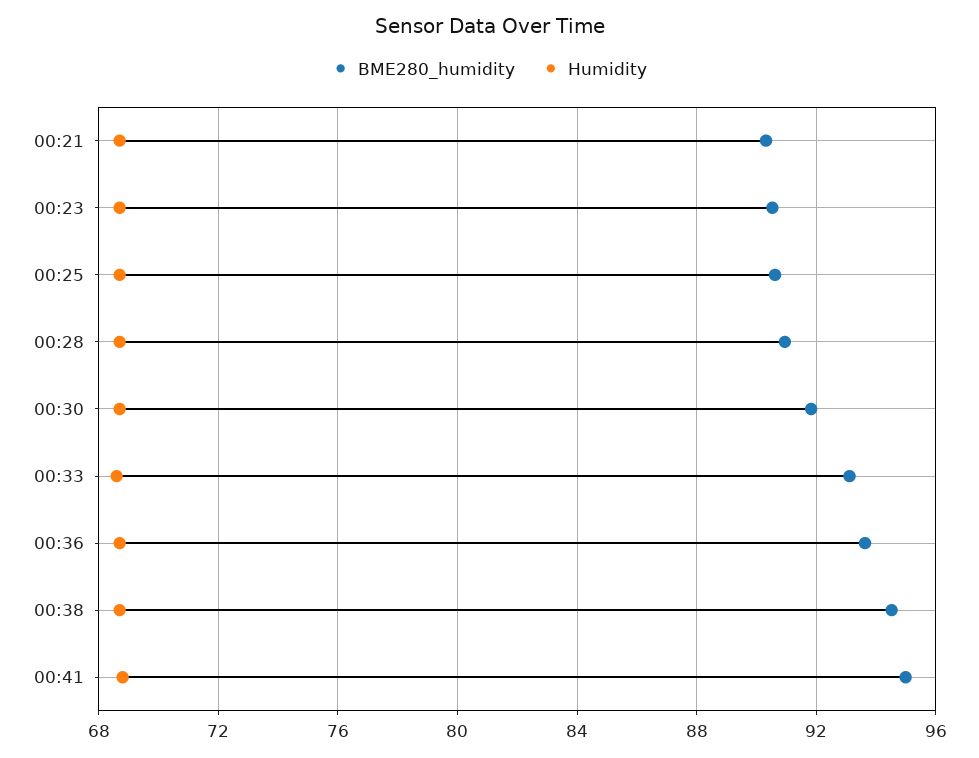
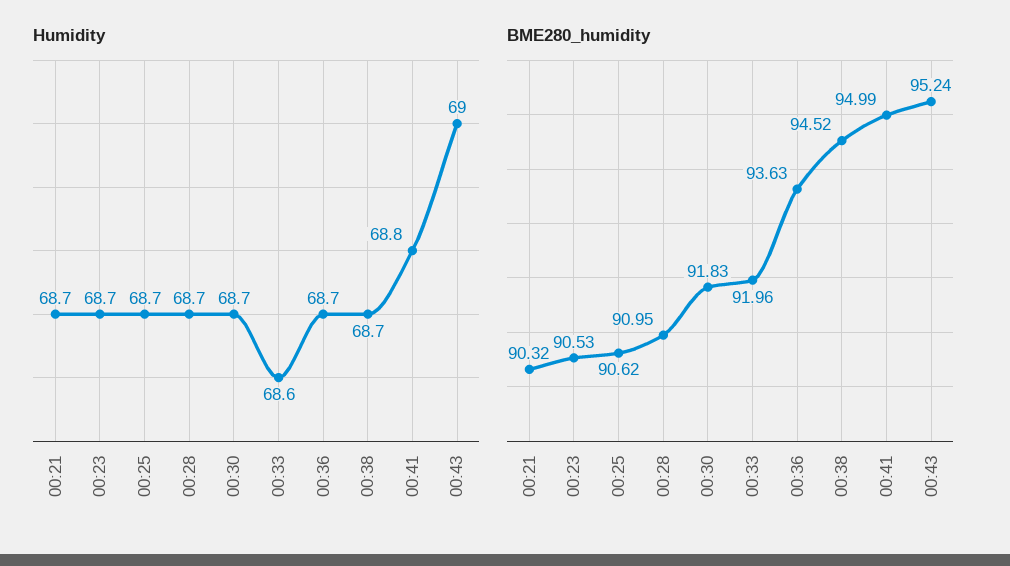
BME280_humidity, 00:33: 93 -> 91.96
Humidity, 00:43: none -> 69
BME280_humidity, 00:43: none -> 95.24

